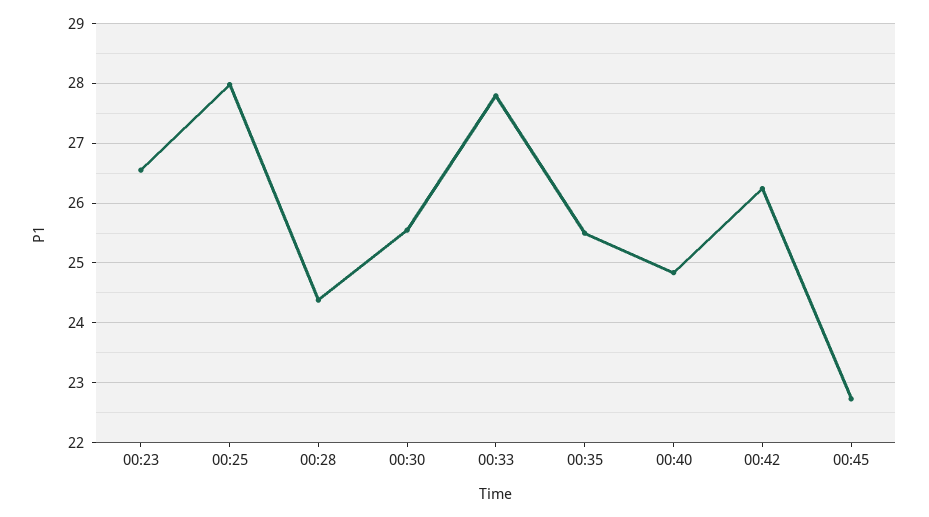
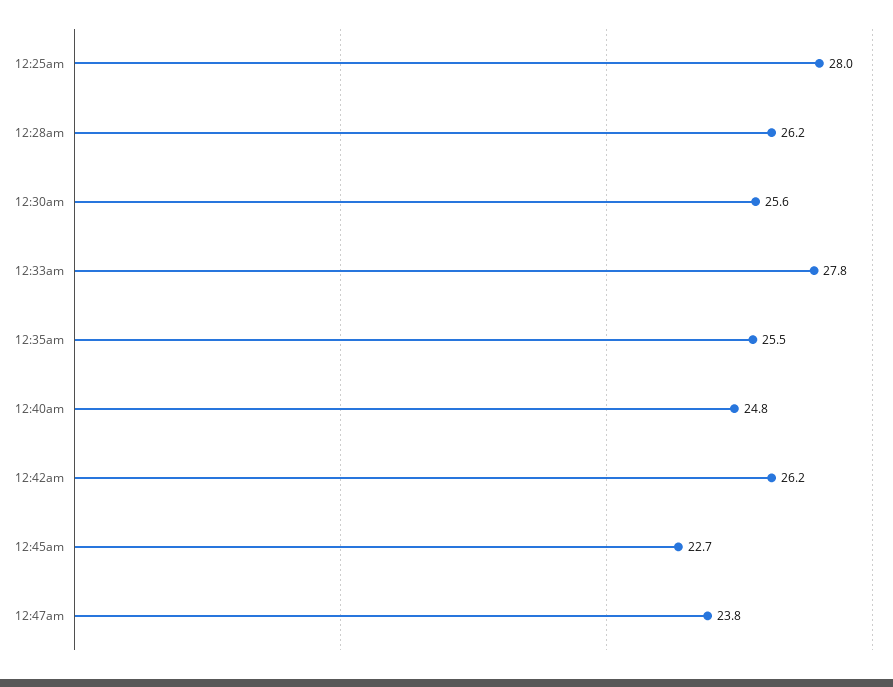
00:23: 26.6 -> none
00:28: 24.4 -> 26.2
12:47am: none -> 23.8

